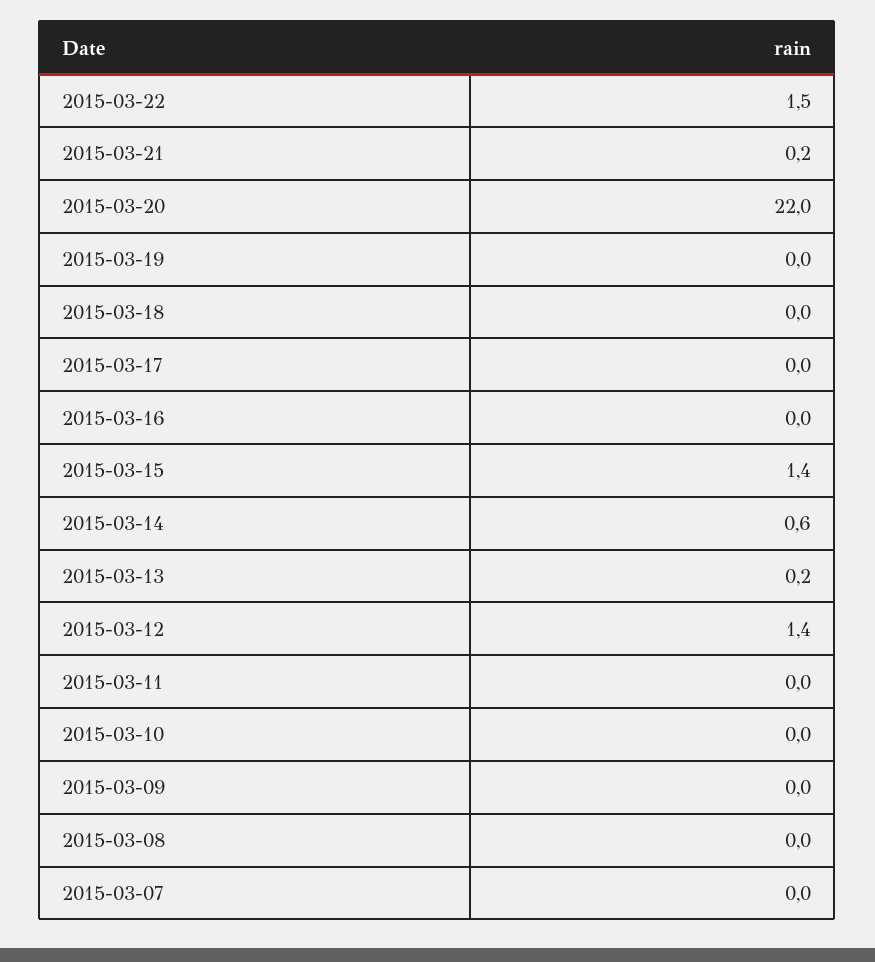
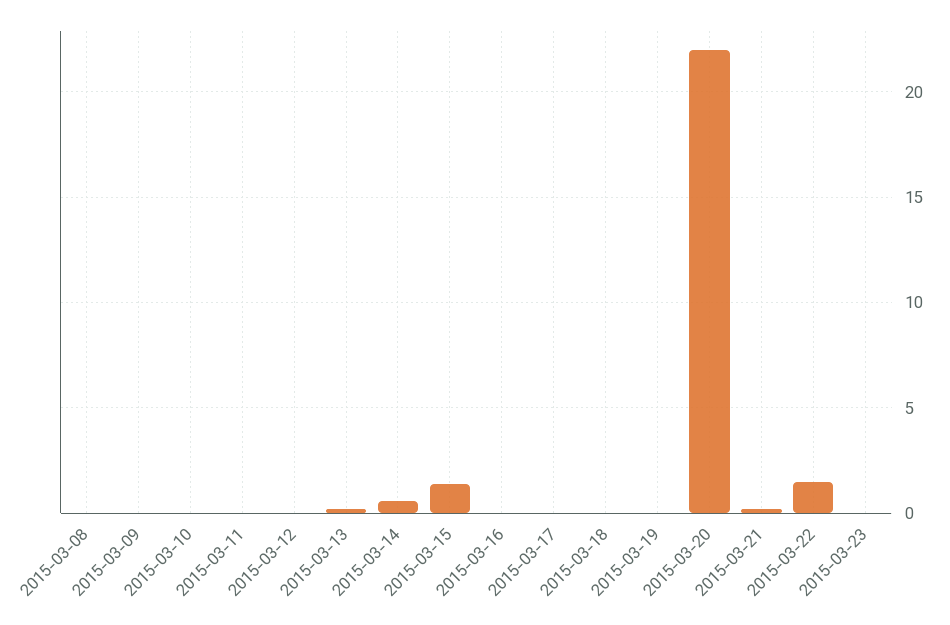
2015-03-12: 1.4 -> 0
2015-03-07: 0 -> none
2015-03-23: none -> 0

